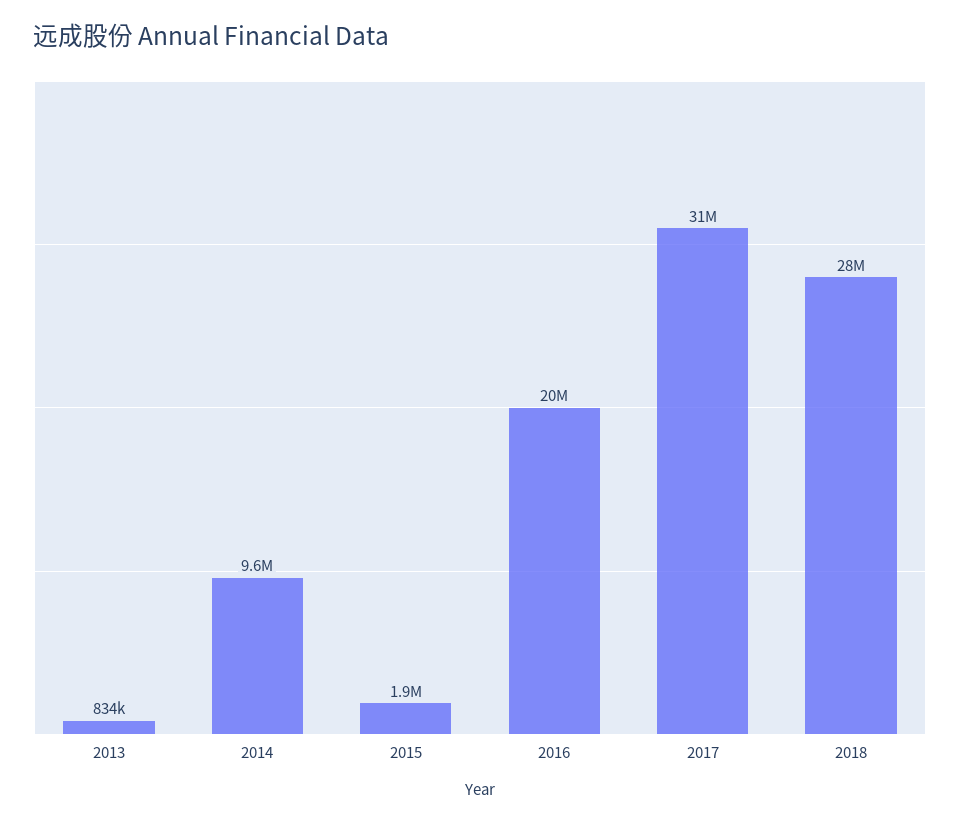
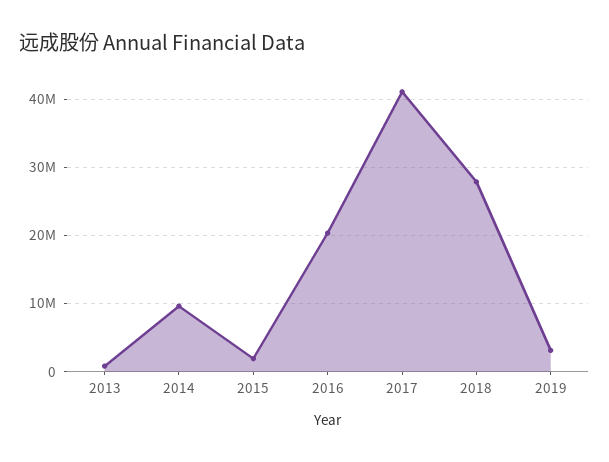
2017: 31000000 -> 41000000
2019: none -> 3000000

